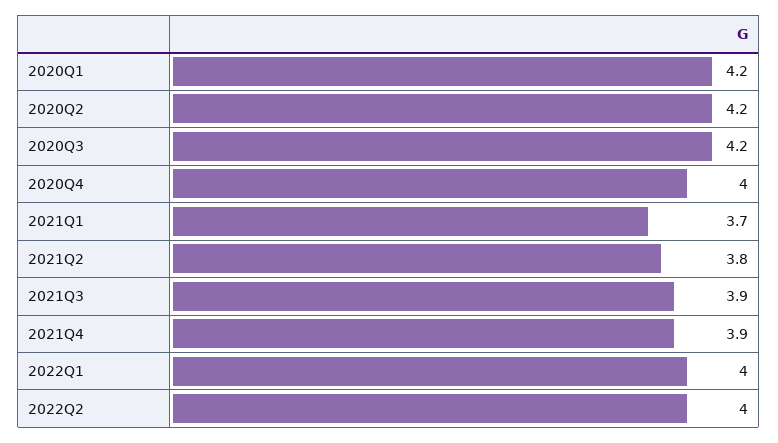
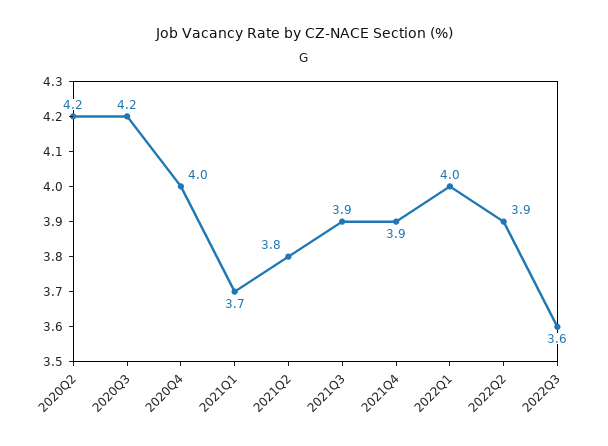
2020Q1: 4.2 -> none
2022Q2: 4 -> 3.9
2022Q3: none -> 3.6

